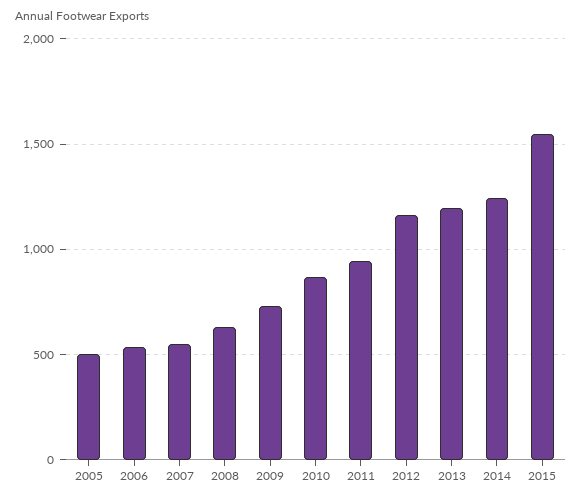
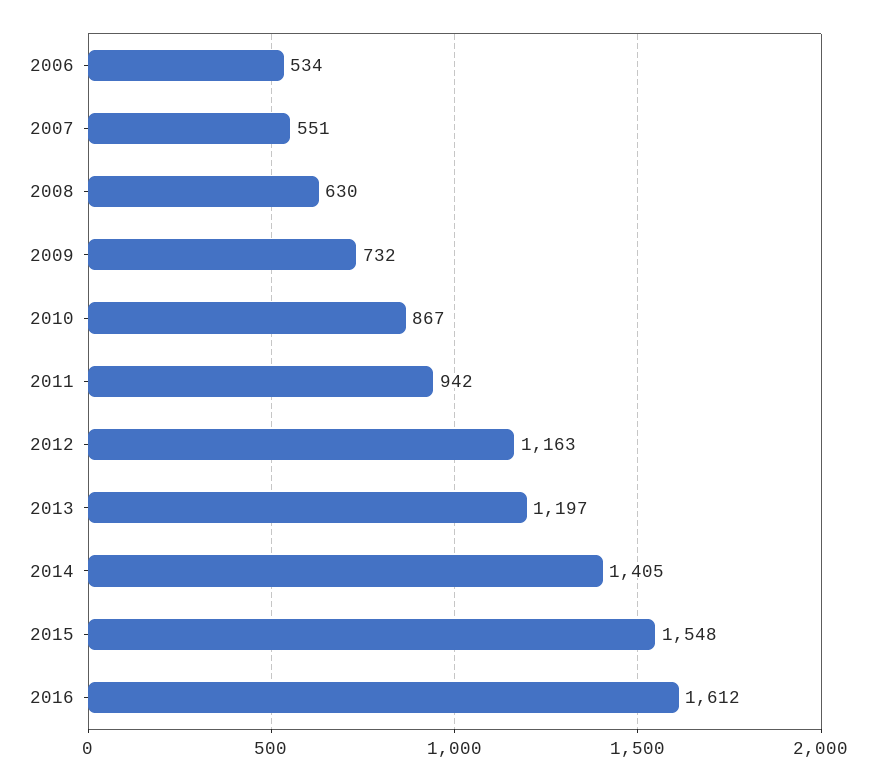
2005: 500 -> none
2014: 1250 -> 1405
2016: none -> 1612

